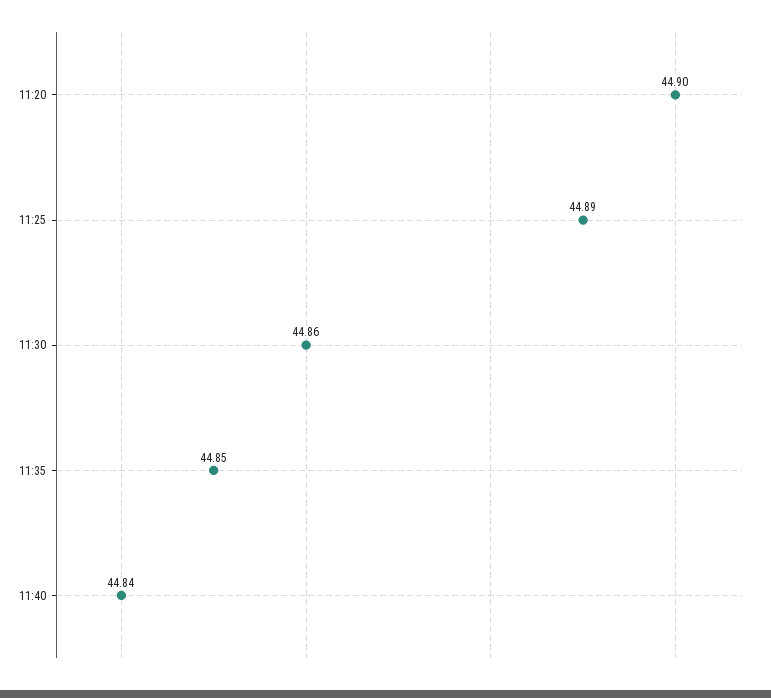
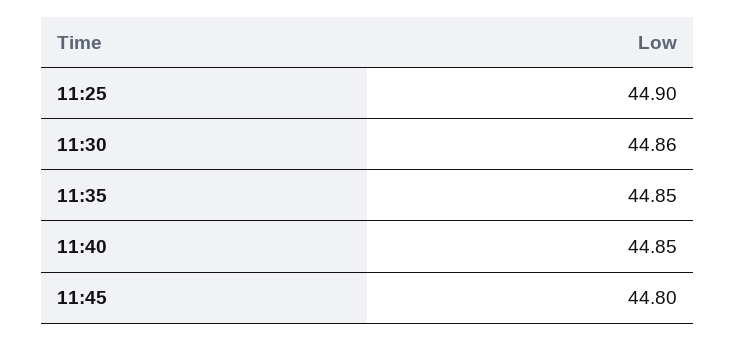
11:20: 44.9 -> none
11:25: 44.89 -> 44.9
11:40: 44.84 -> 44.85
11:45: none -> 44.8

